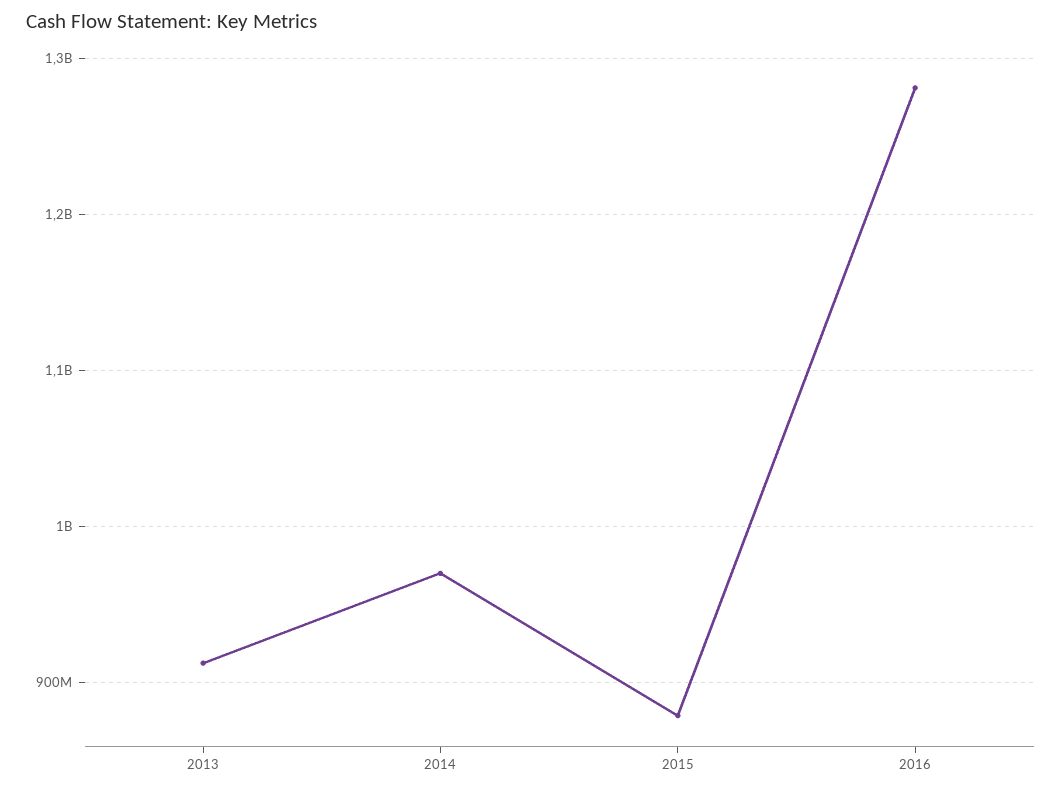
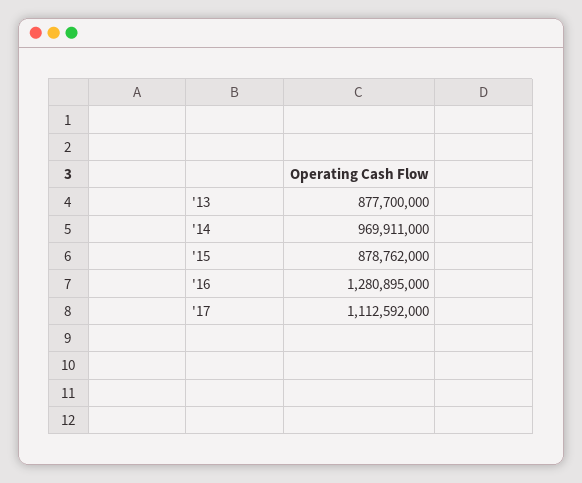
2013: 910000000 -> 877700000
'17: none -> 1112592000

